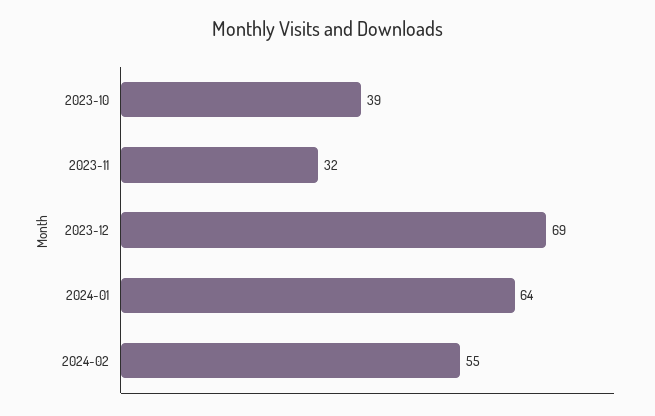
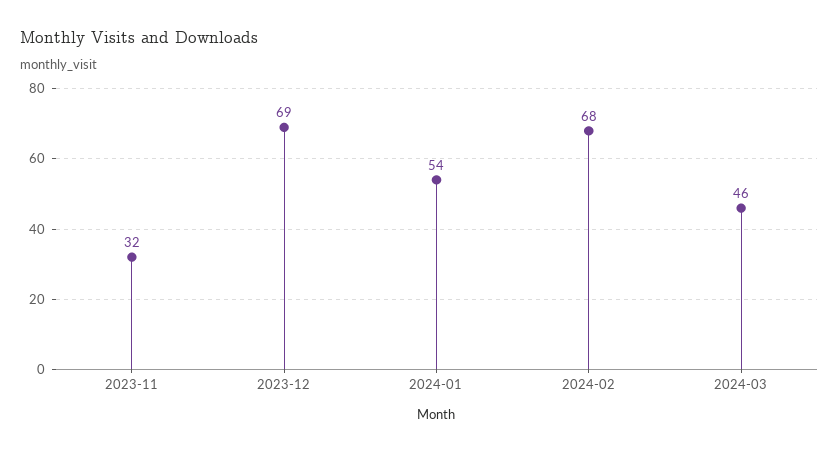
2023-10: 39 -> none
2024-01: 64 -> 54
2024-02: 55 -> 68
2024-03: none -> 46

